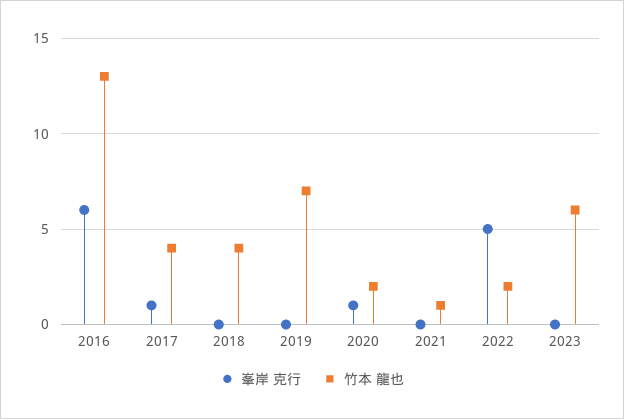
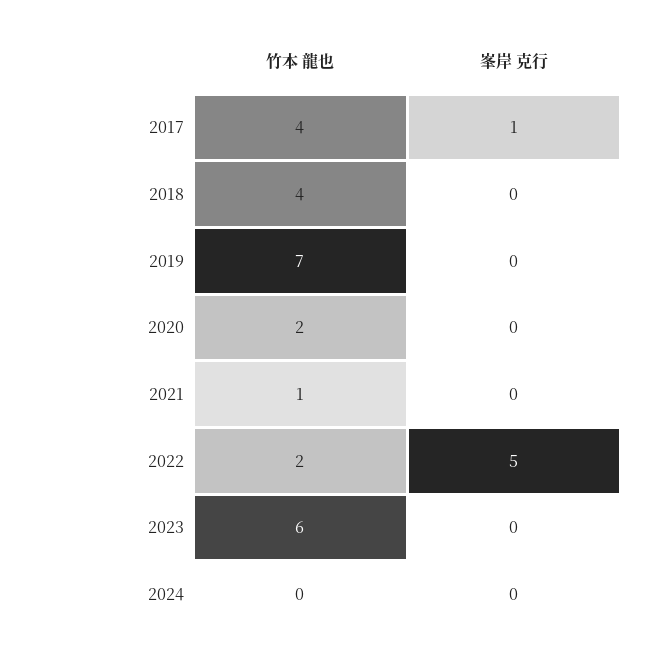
峯岸 克行, 2016: 6 -> none
竹本 龍也, 2016: 13 -> none
峯岸 克行, 2020: 1 -> 0
竹本 龍也, 2024: none -> 0
峯岸 克行, 2024: none -> 0

